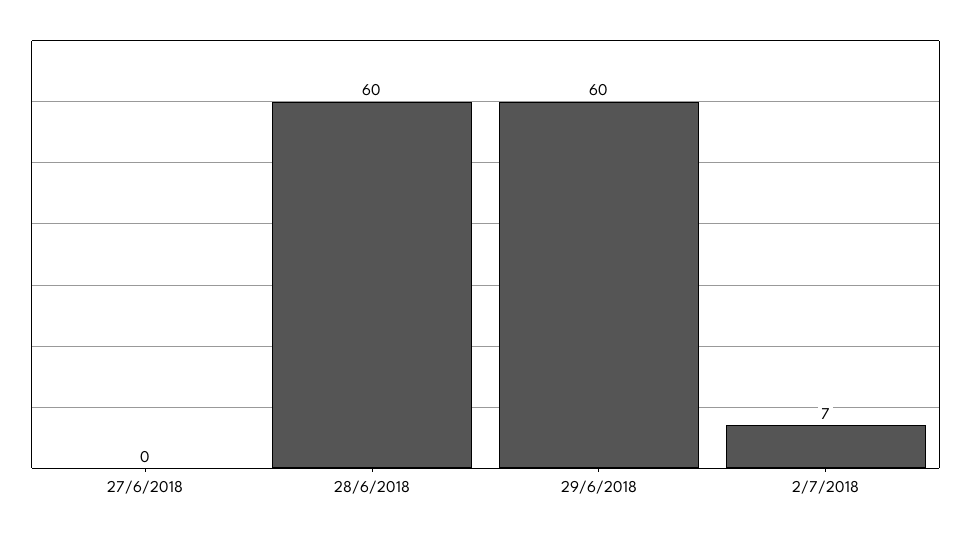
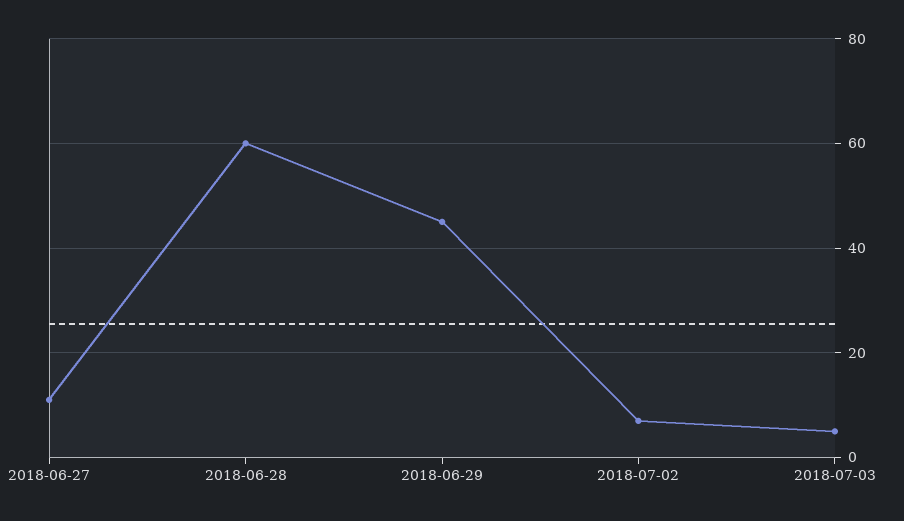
27/6/2018: 0 -> 10
29/6/2018: 60 -> 45
2018-07-03: none -> 5

